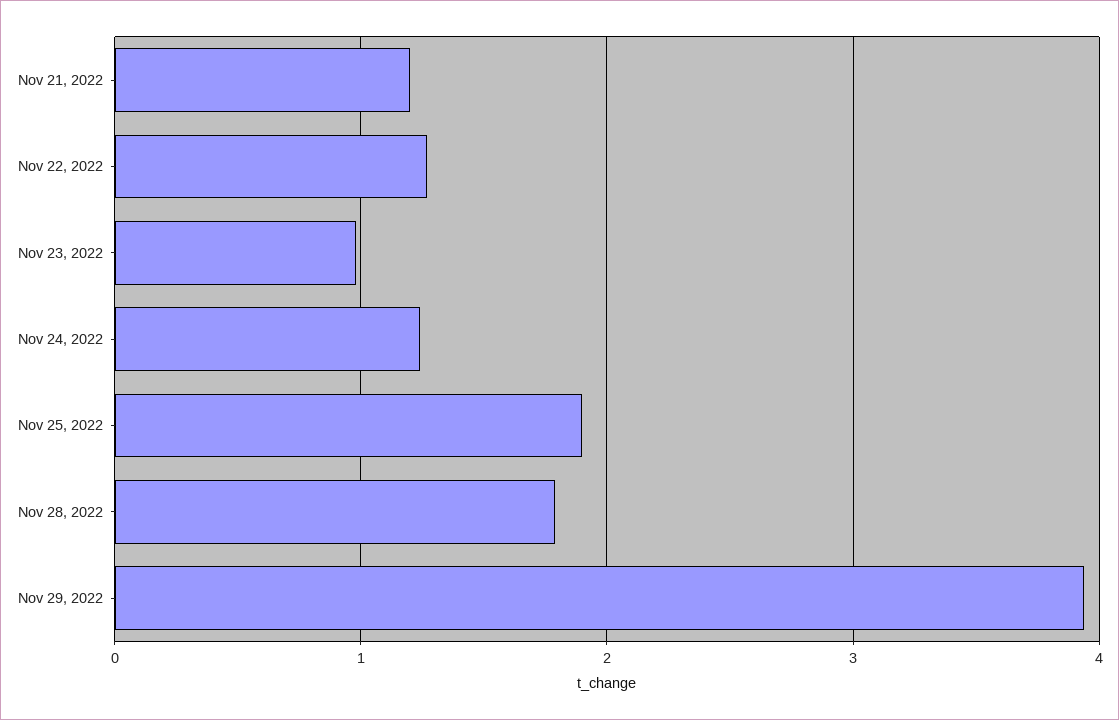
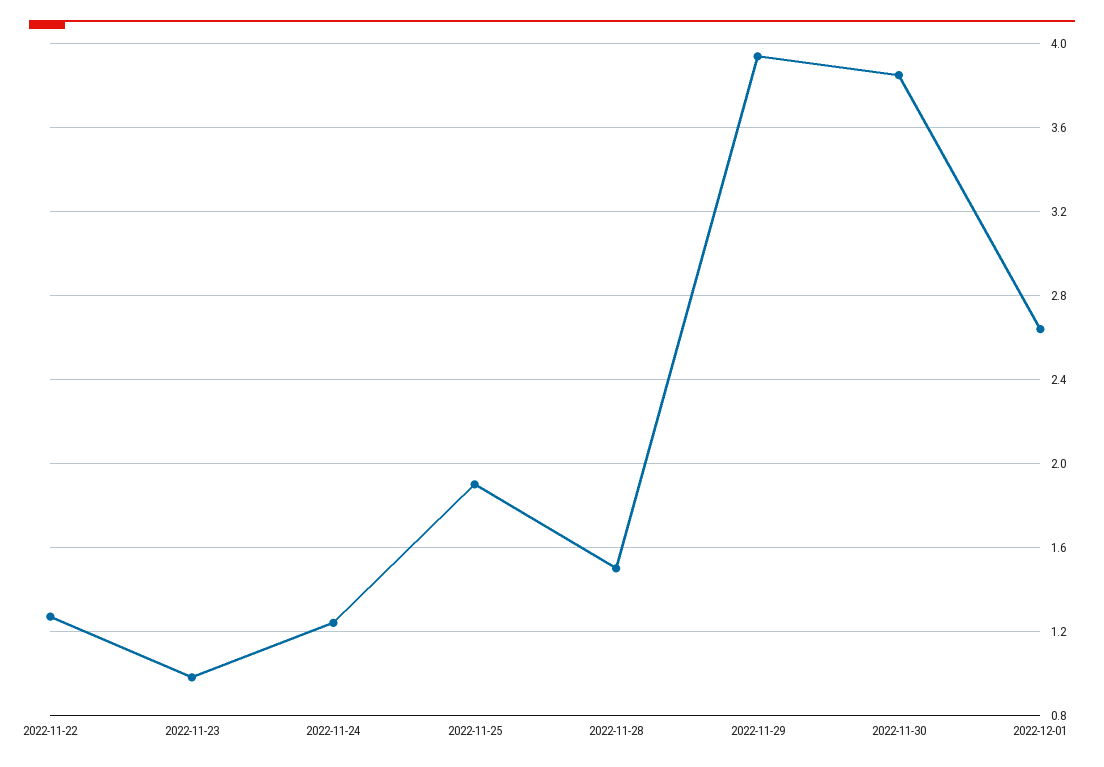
Nov 21, 2022: 1.2 -> none
Nov 28, 2022: 1.8 -> 1.5
2022-11-30: none -> 3.85
2022-12-01: none -> 2.65

